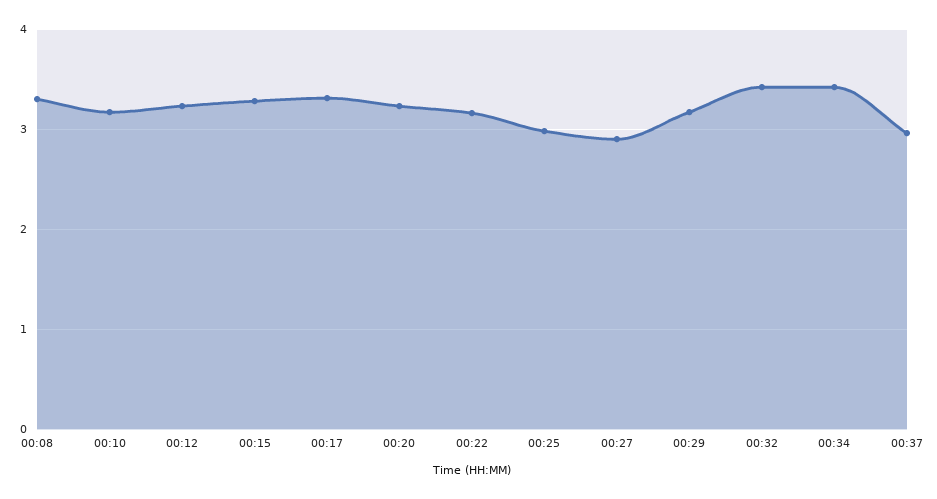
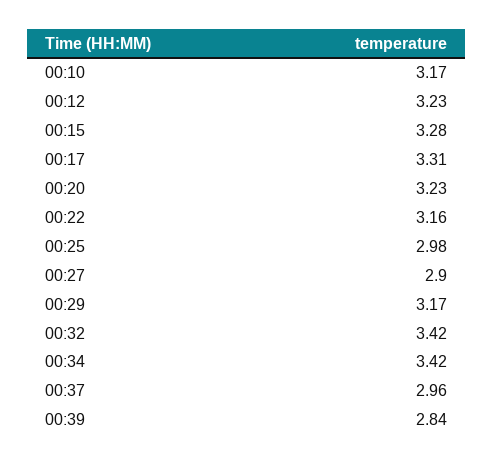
00:08: 3.3 -> none
00:39: none -> 2.84

